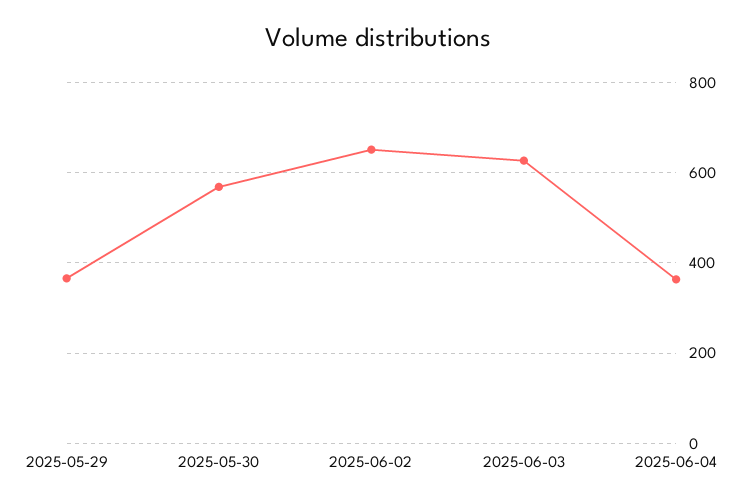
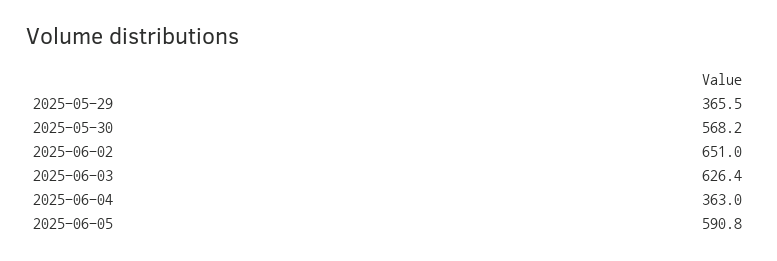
2025-06-05: none -> 590.8

